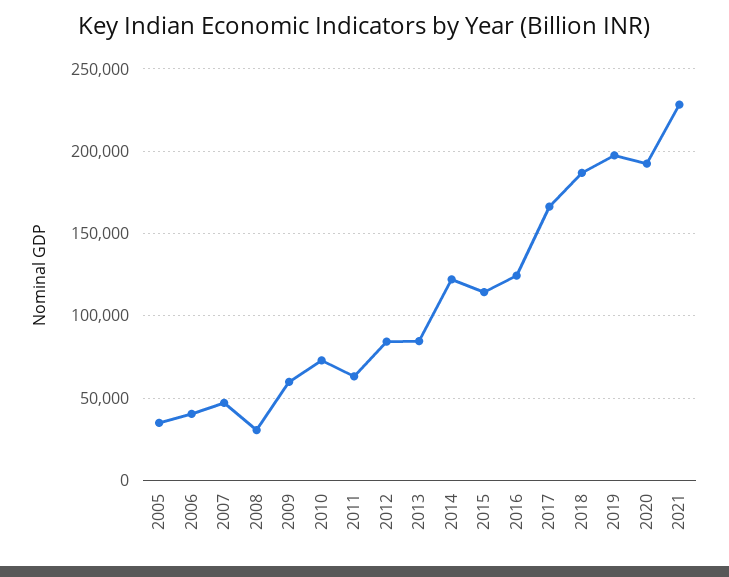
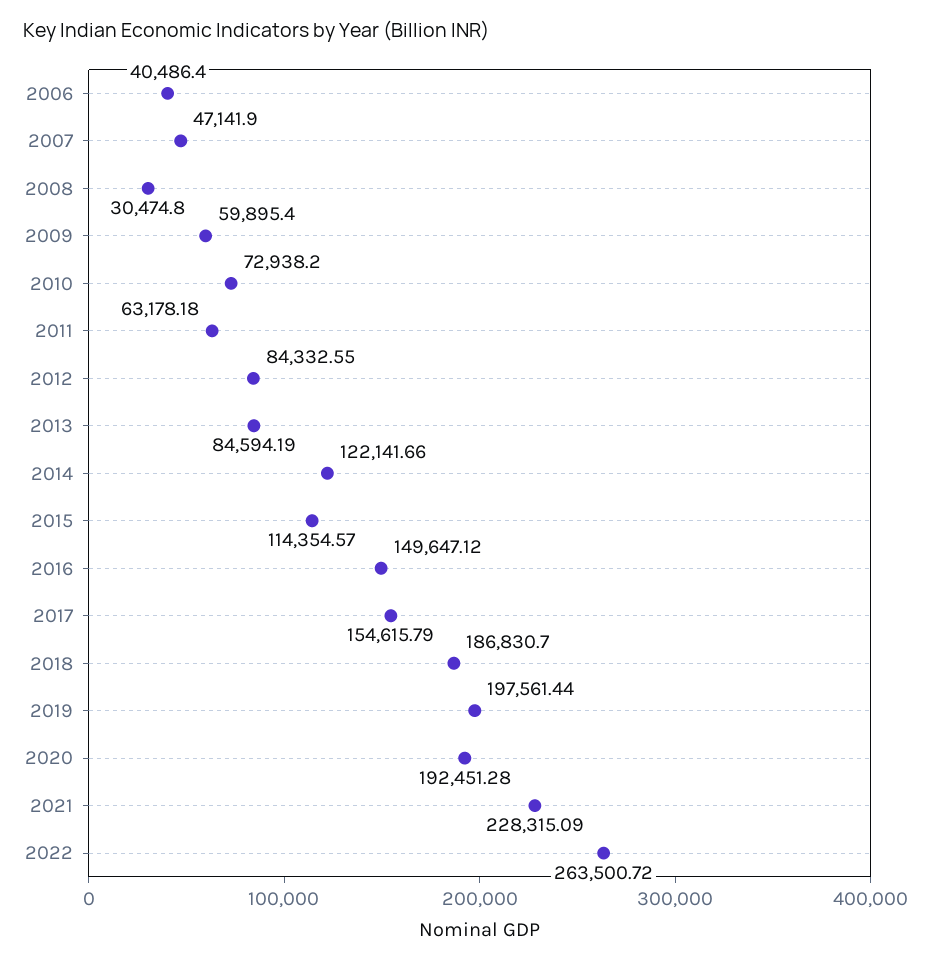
2005: 35000 -> none
2016: 125000 -> 149647.12
2017: 165000 -> 154615.79
2022: none -> 263500.72

